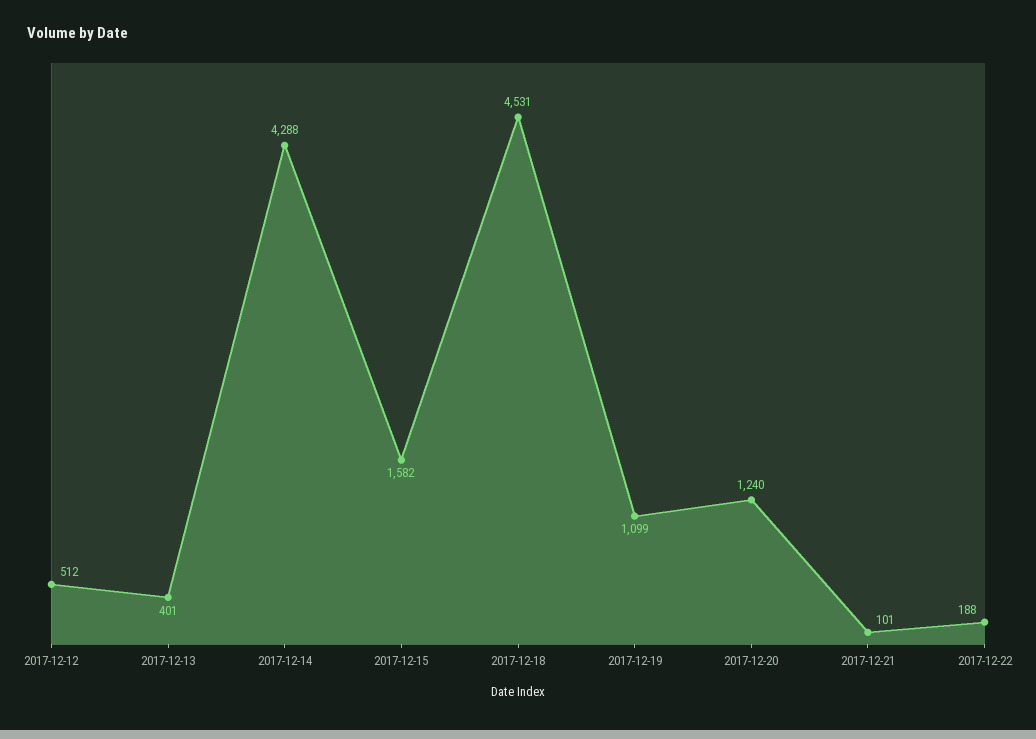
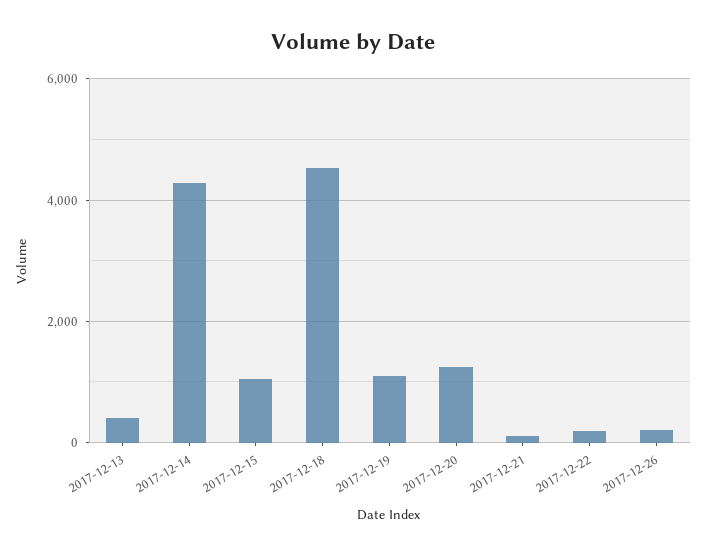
2017-12-12: 512 -> none
2017-12-15: 1582 -> 1000
2017-12-26: none -> 200

